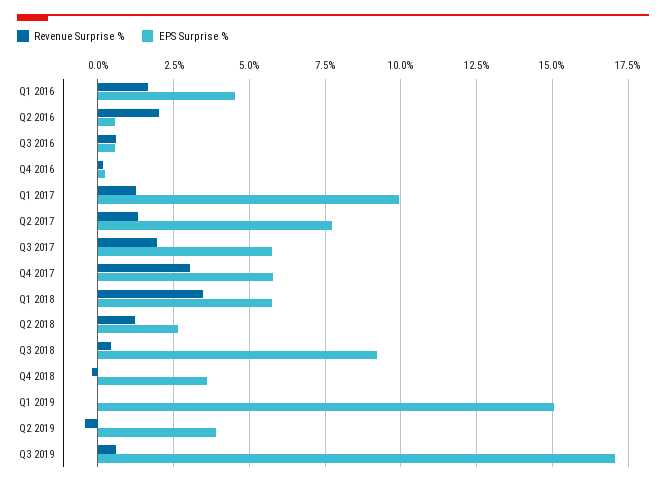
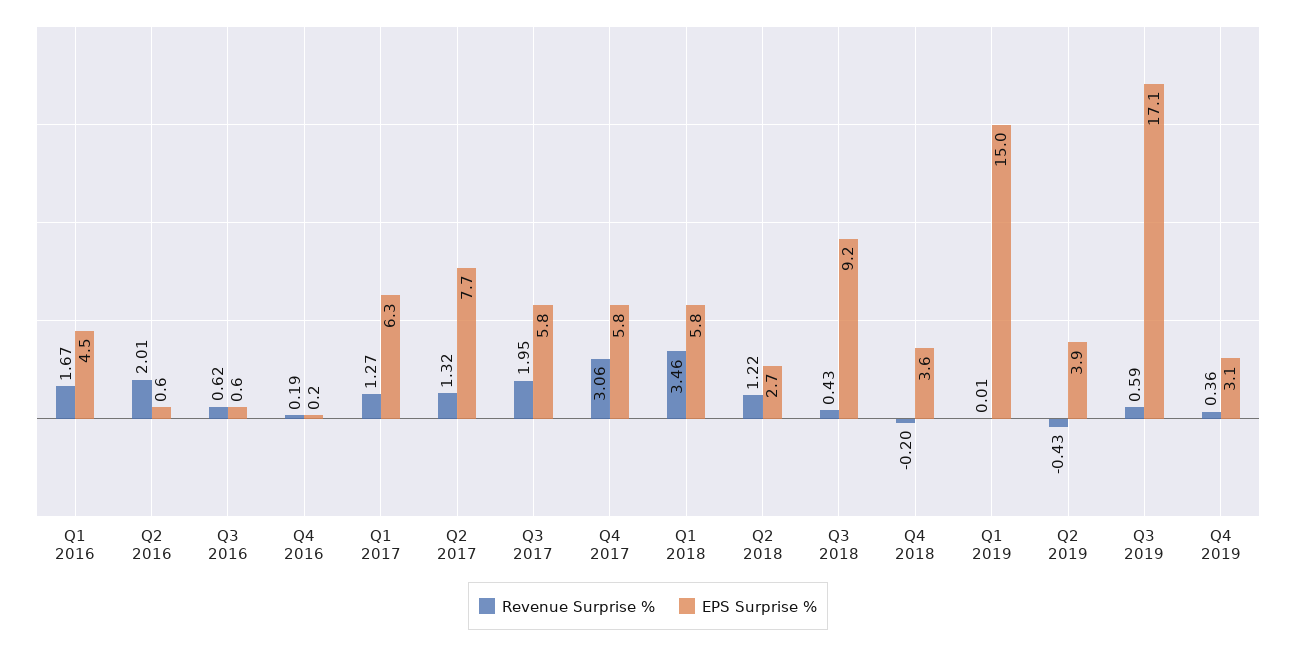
EPS Surprise %, Q1 2017: 10 -> 6.3
Revenue Surprise %, Q4 2019: none -> 0.36
EPS Surprise %, Q4 2019: none -> 3.1

